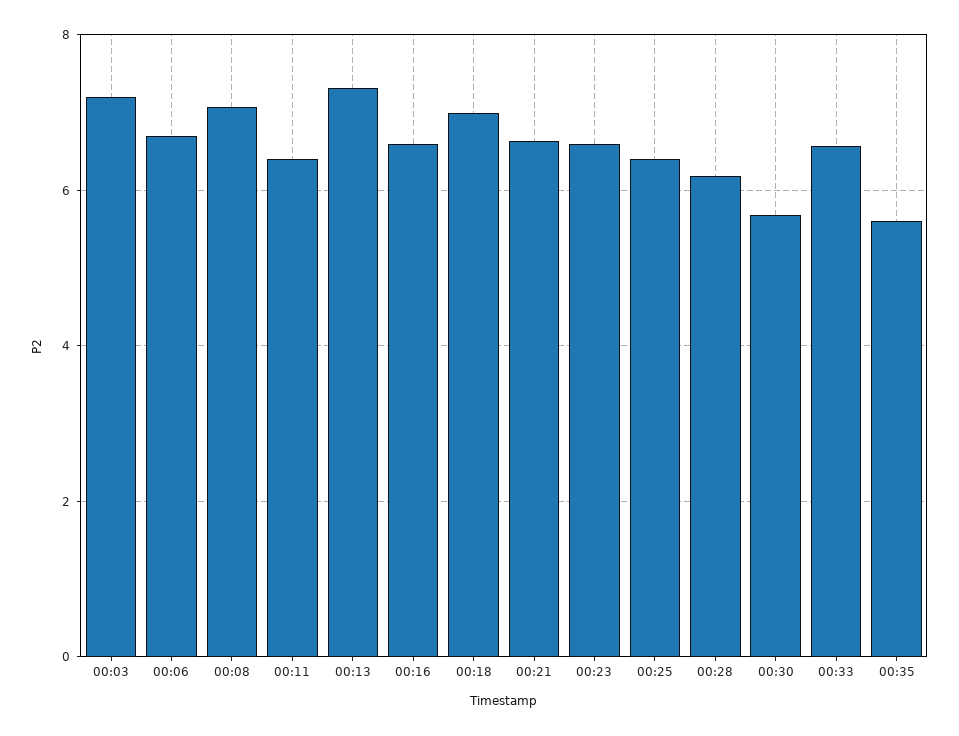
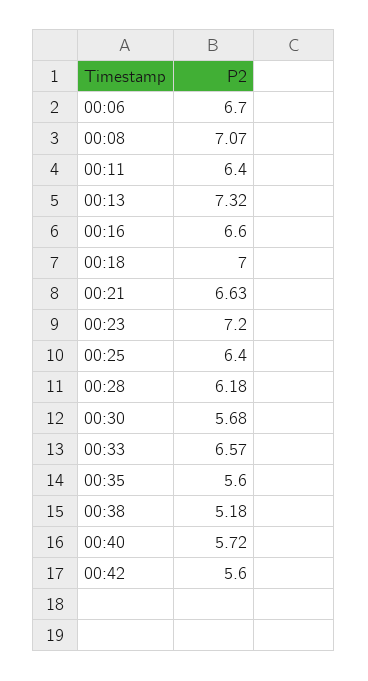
00:03: 7.2 -> none
00:23: 6.6 -> 7.2
00:38: none -> 5.18
00:40: none -> 5.72
00:42: none -> 5.6

